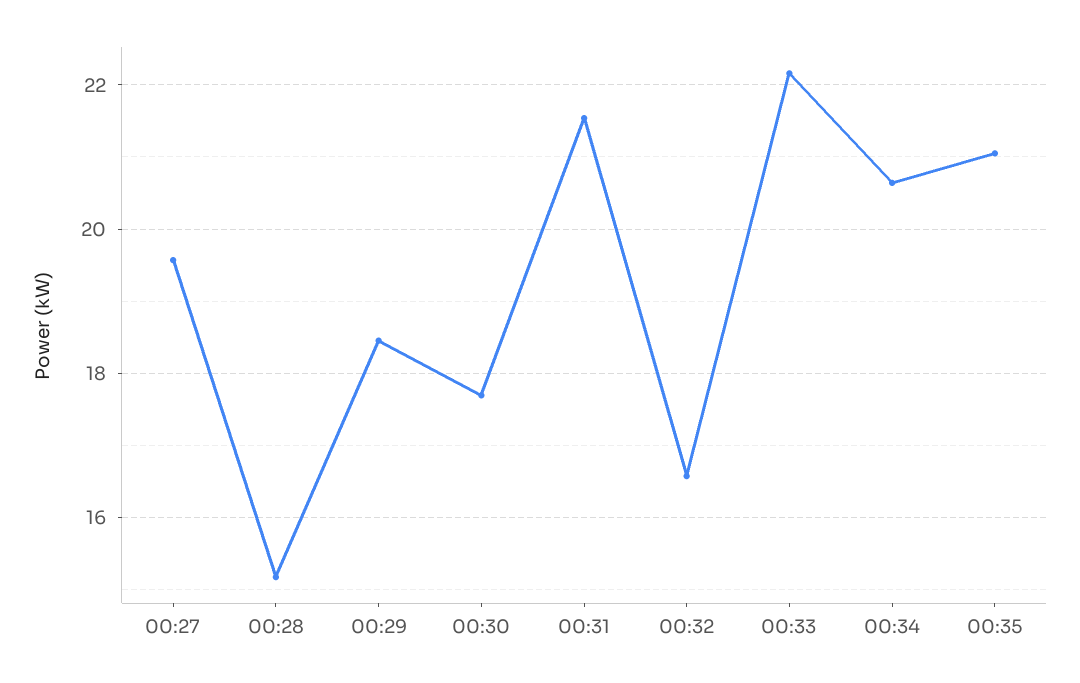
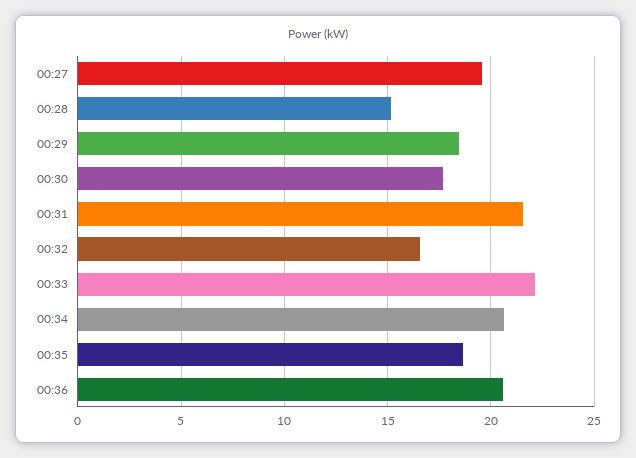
00:35: 21 -> 18.5
00:36: none -> 20.5

